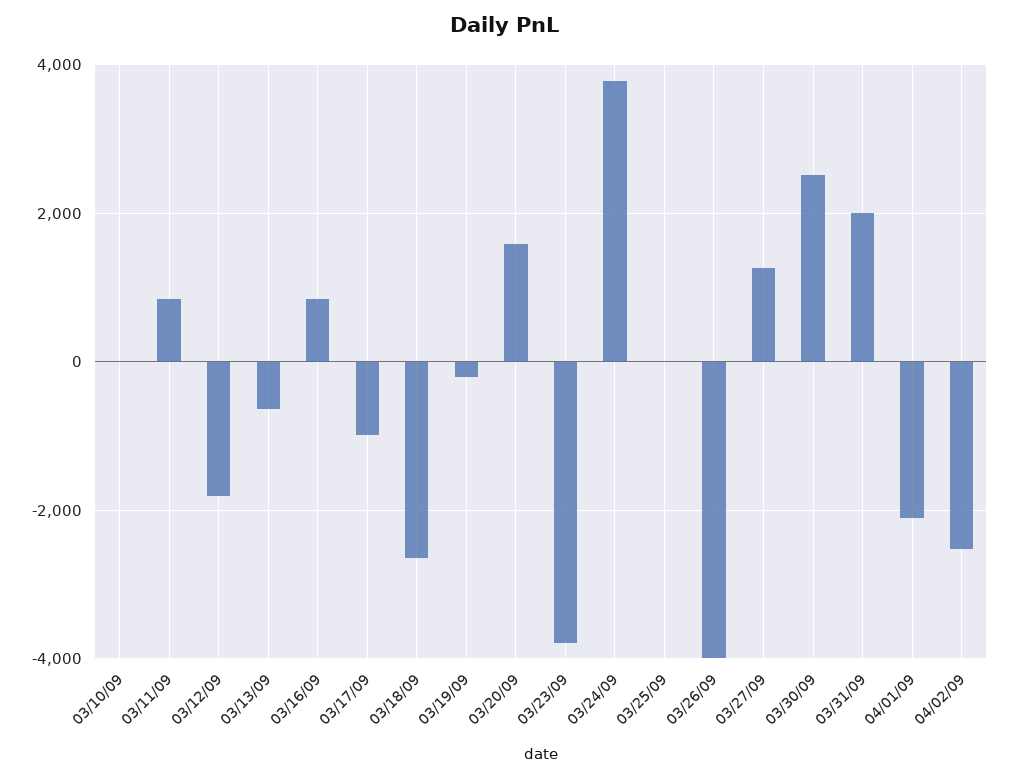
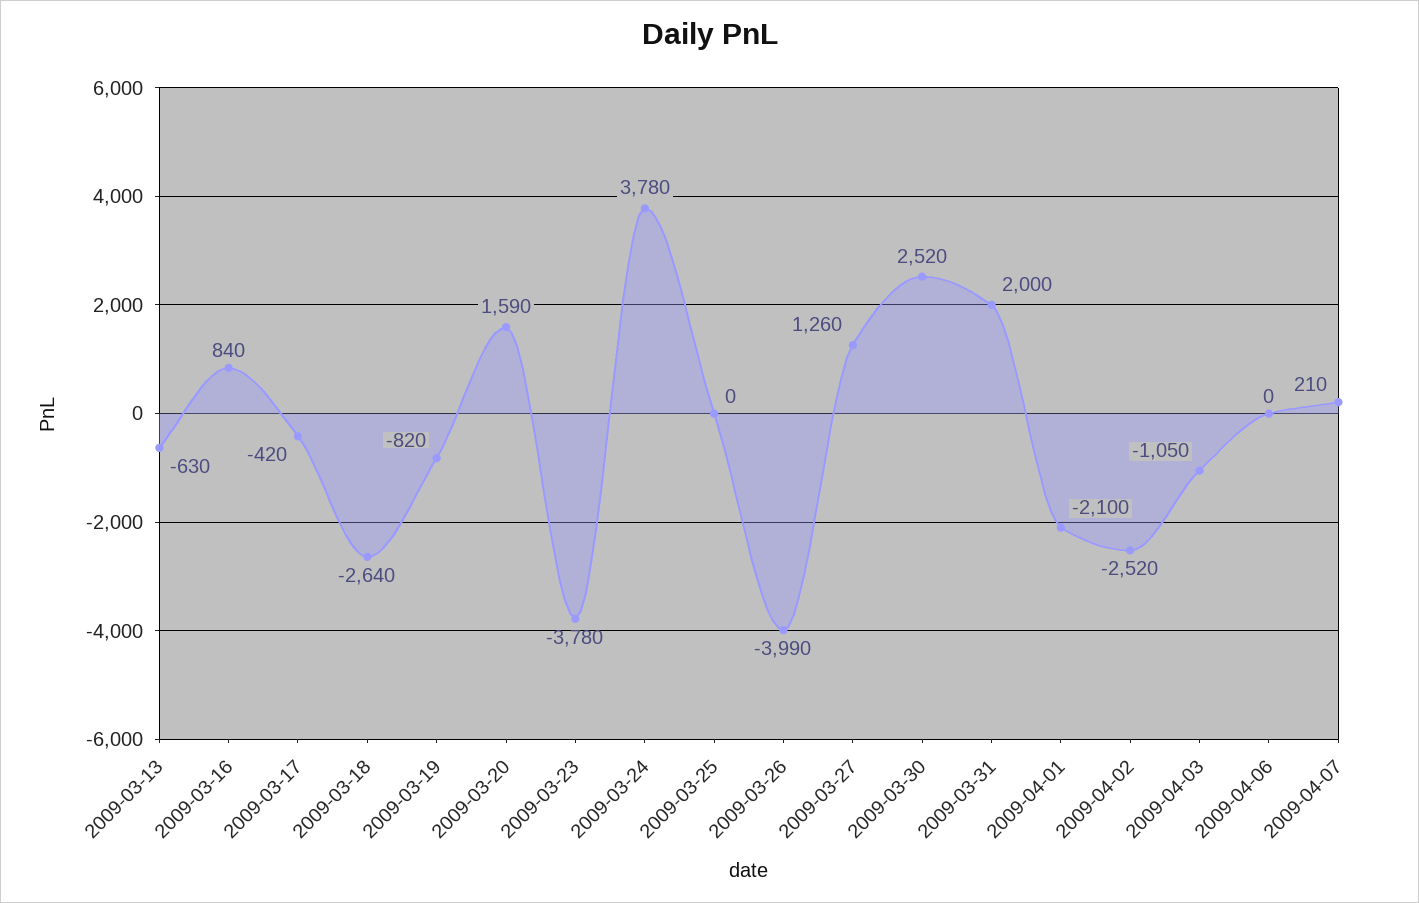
03/10/09: 0 -> none
03/11/09: 800 -> none
03/12/09: -1800 -> none
03/17/09: -1000 -> -420
03/19/09: -200 -> -820
2009-04-03: none -> -1050
2009-04-06: none -> 0
2009-04-07: none -> 210

